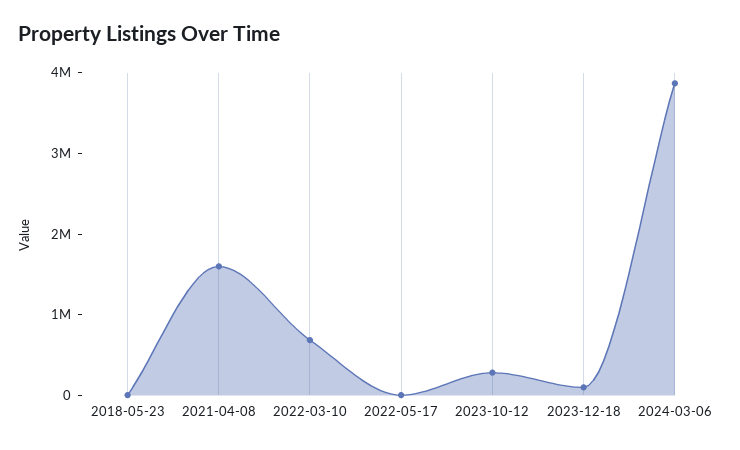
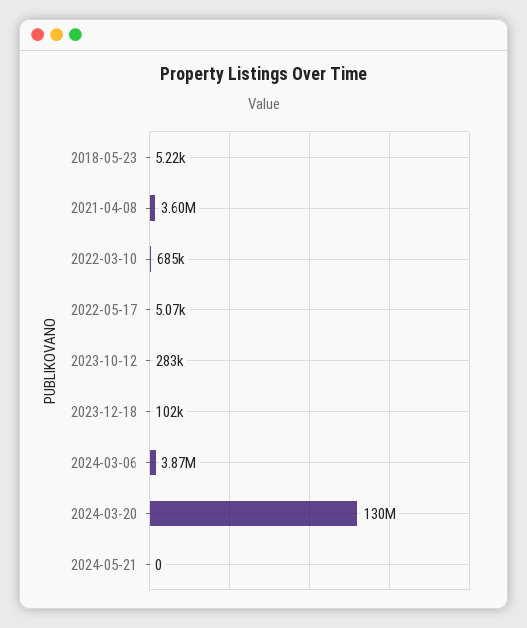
2021-04-08: 1600000 -> 3600000
2024-03-20: none -> 130000000
2024-05-21: none -> 0

